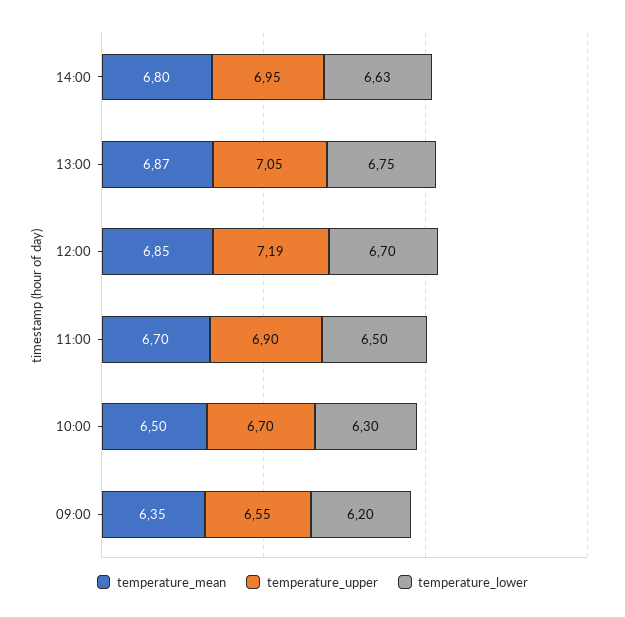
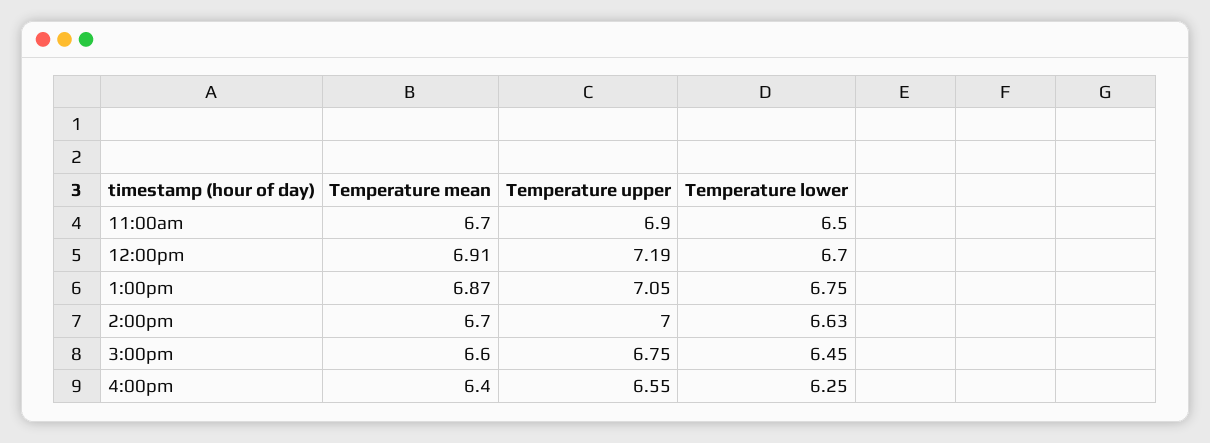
temperature_mean, 14:00: 6.8 -> 6.7
temperature_upper, 14:00: 6.95 -> 7
temperature_mean, 12:00: 6.85 -> 6.91
temperature_mean, 10:00: 6.5 -> none
temperature_upper, 10:00: 6.7 -> none
temperature_lower, 10:00: 6.3 -> none
temperature_mean, 09:00: 6.35 -> none
temperature_upper, 09:00: 6.55 -> none
temperature_lower, 09:00: 6.2 -> none
temperature_mean, 3:00pm: none -> 6.6
temperature_upper, 3:00pm: none -> 6.75
temperature_lower, 3:00pm: none -> 6.45
temperature_mean, 4:00pm: none -> 6.4
temperature_upper, 4:00pm: none -> 6.55
temperature_lower, 4:00pm: none -> 6.25

